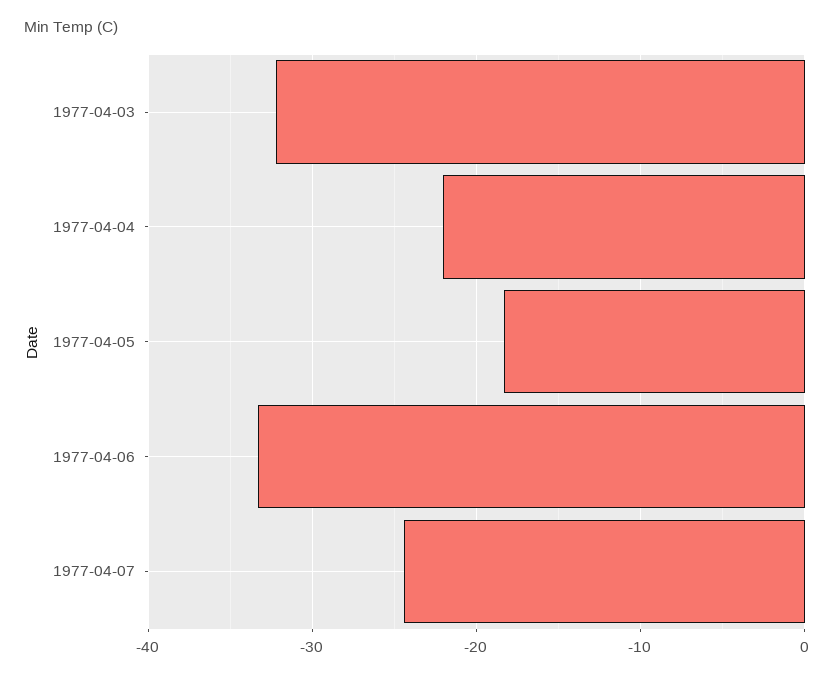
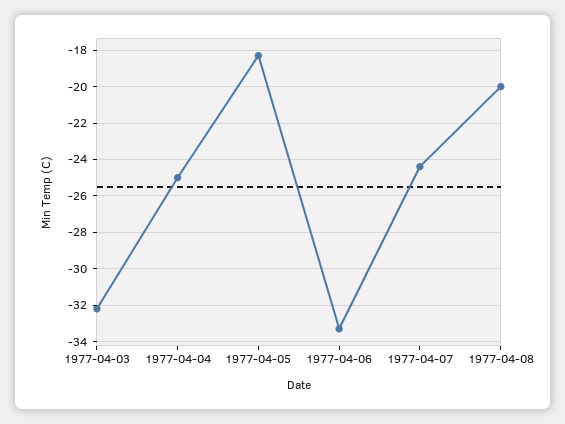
1977-04-04: -22 -> -25
1977-04-08: none -> -20

